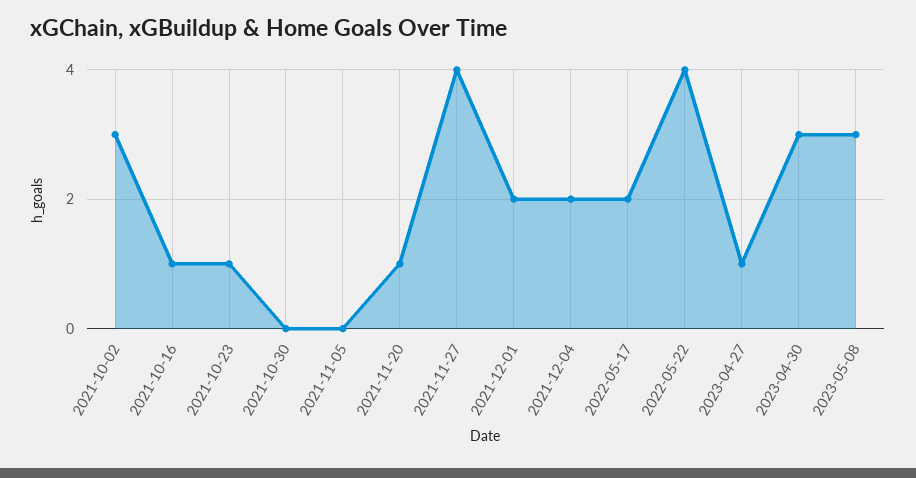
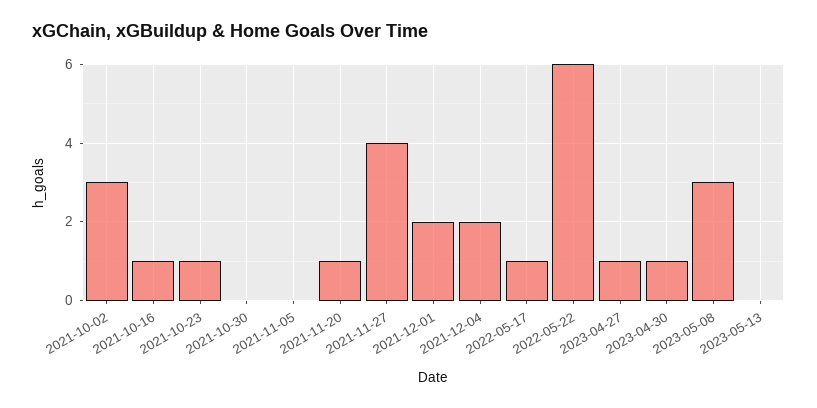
2022-05-17: 2 -> 1
2022-05-22: 4 -> 6
2023-04-30: 3 -> 1
2023-05-13: none -> 0

